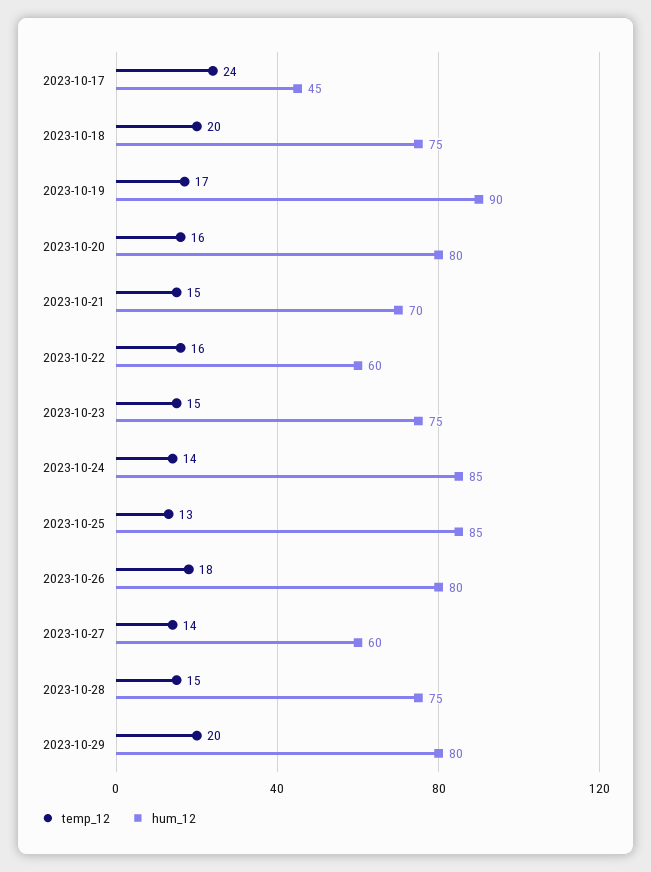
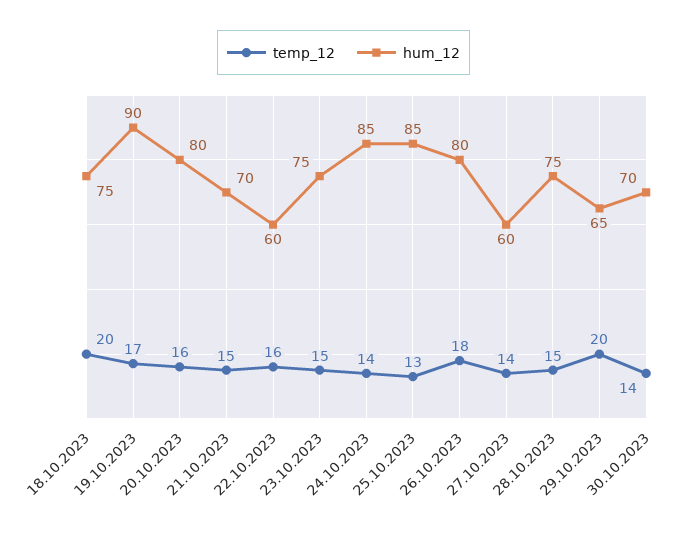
temp_12, 2023-10-17: 24 -> none
hum_12, 2023-10-17: 45 -> none
hum_12, 2023-10-29: 80 -> 65
temp_12, 30.10.2023: none -> 14
hum_12, 30.10.2023: none -> 70

